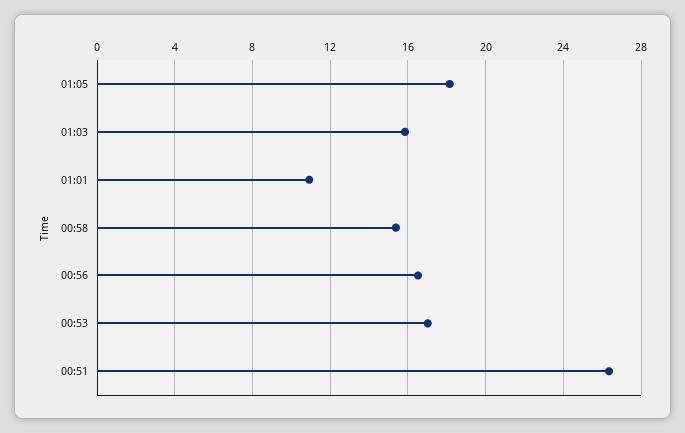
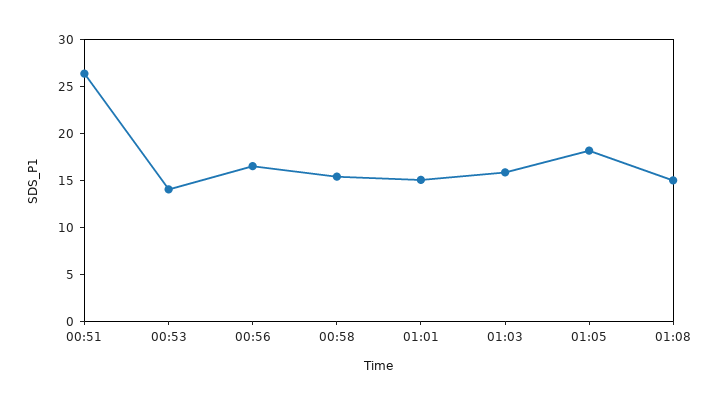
01:01: 11 -> 15
00:53: 17 -> 14
01:08: none -> 15

